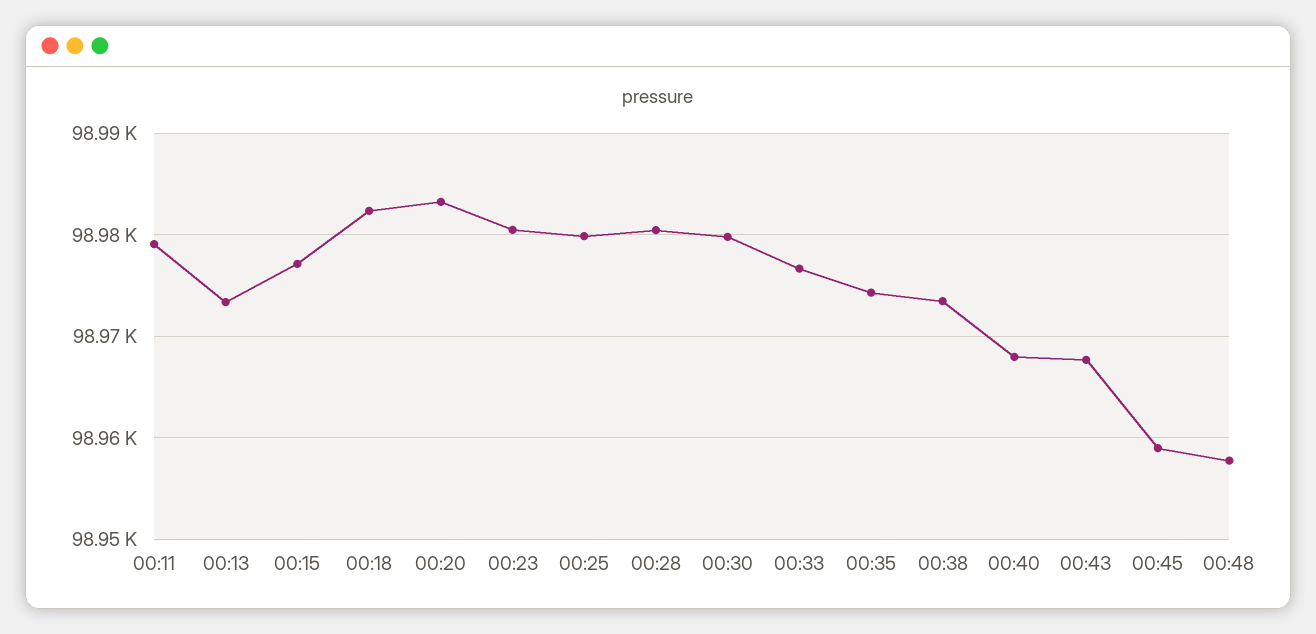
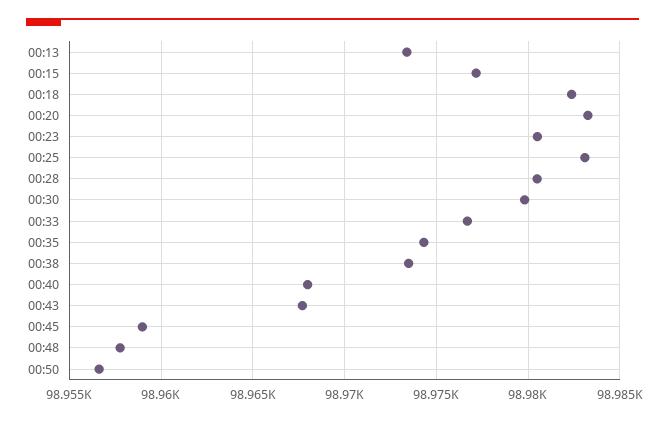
00:11: 98979 -> none
00:25: 98980 -> 98983
00:50: none -> 98956.5

